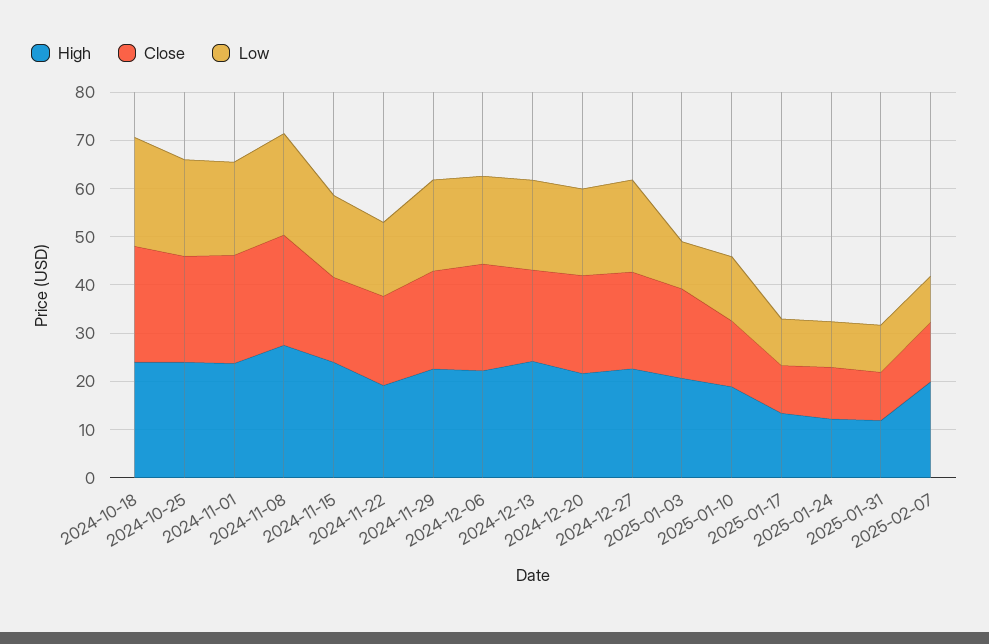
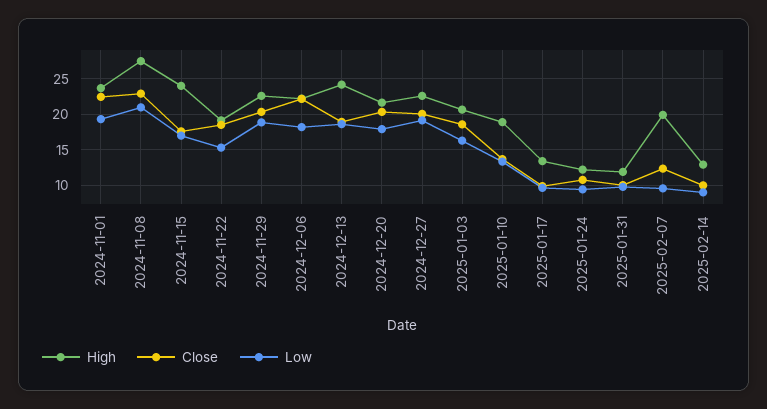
High, 2024-10-18: 24 -> none
Close, 2024-10-18: 24 -> none
Low, 2024-10-18: 22 -> none
High, 2024-10-25: 24 -> none
Close, 2024-10-25: 22 -> none
Low, 2024-10-25: 20 -> none
Low, 2025-01-03: 10 -> 16
High, 2025-02-14: none -> 13
Close, 2025-02-14: none -> 10
Low, 2025-02-14: none -> 9

